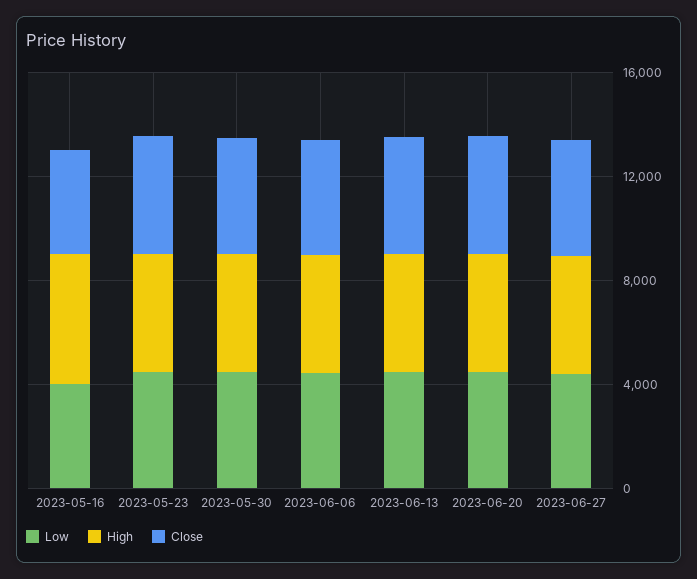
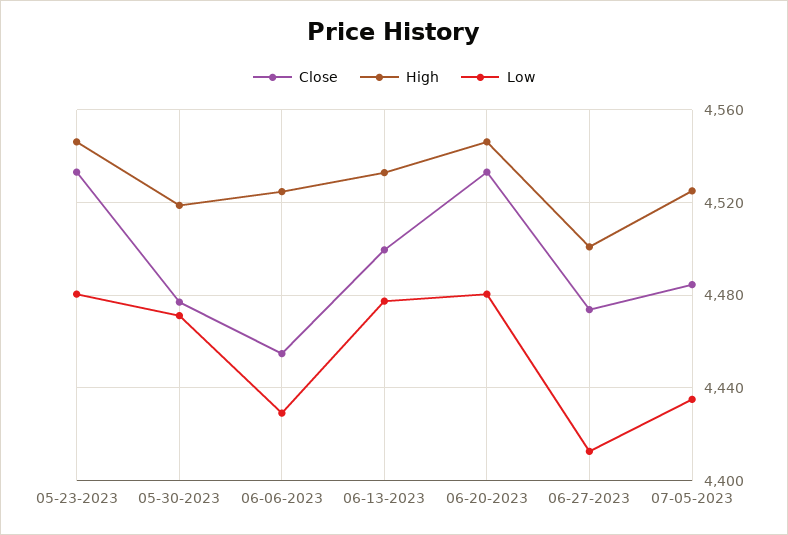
Low, 2023-05-16: 4000 -> none
High, 2023-05-16: 5000 -> none
Close, 2023-05-16: 4000 -> none
Close, 07-05-2023: none -> 4485
High, 07-05-2023: none -> 4525
Low, 07-05-2023: none -> 4435

